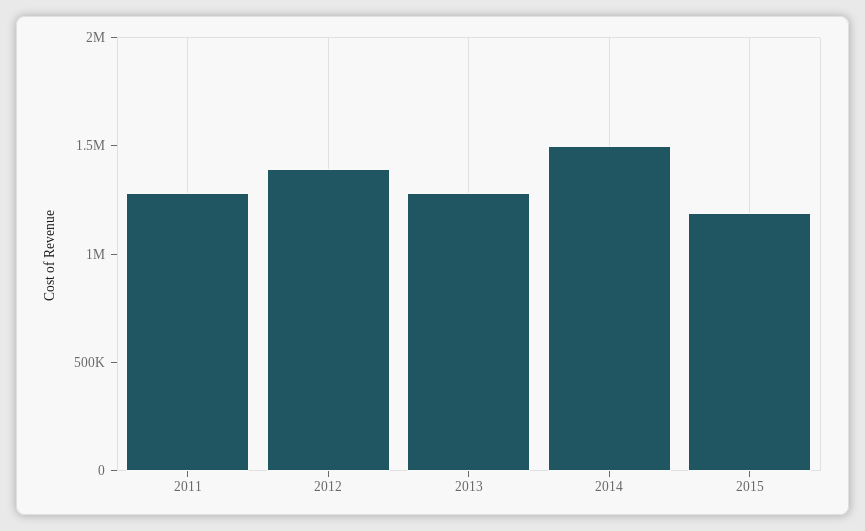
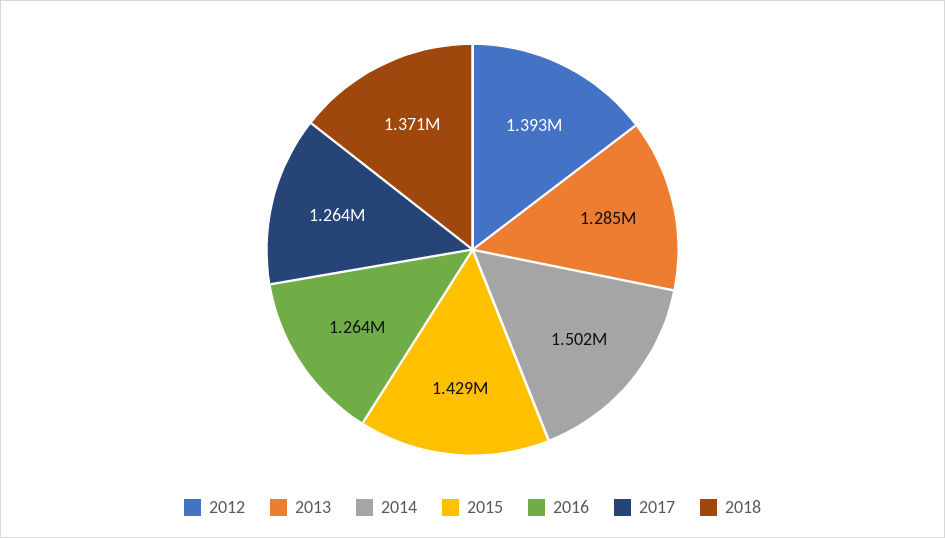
2011: 1300000 -> none
2015: 1200000 -> 1429000
2016: none -> 1264000
2017: none -> 1264000
2018: none -> 1371000

